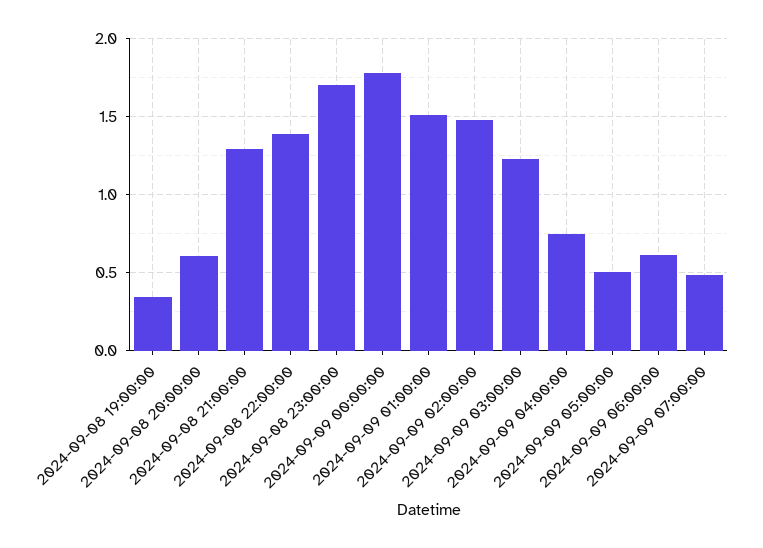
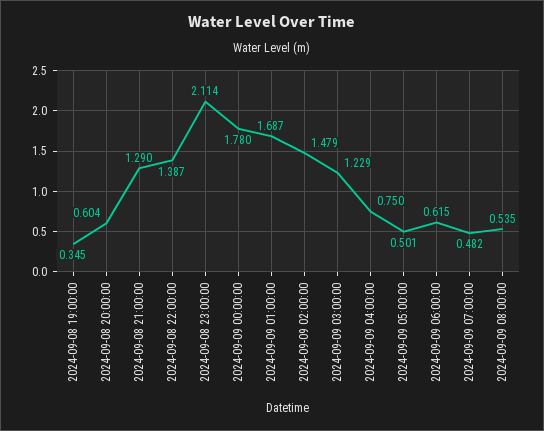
2024-09-08 23:00:00: 1.7 -> 2.114
2024-09-09 01:00:00: 1.5 -> 1.687
2024-09-09 08:00:00: none -> 0.535

